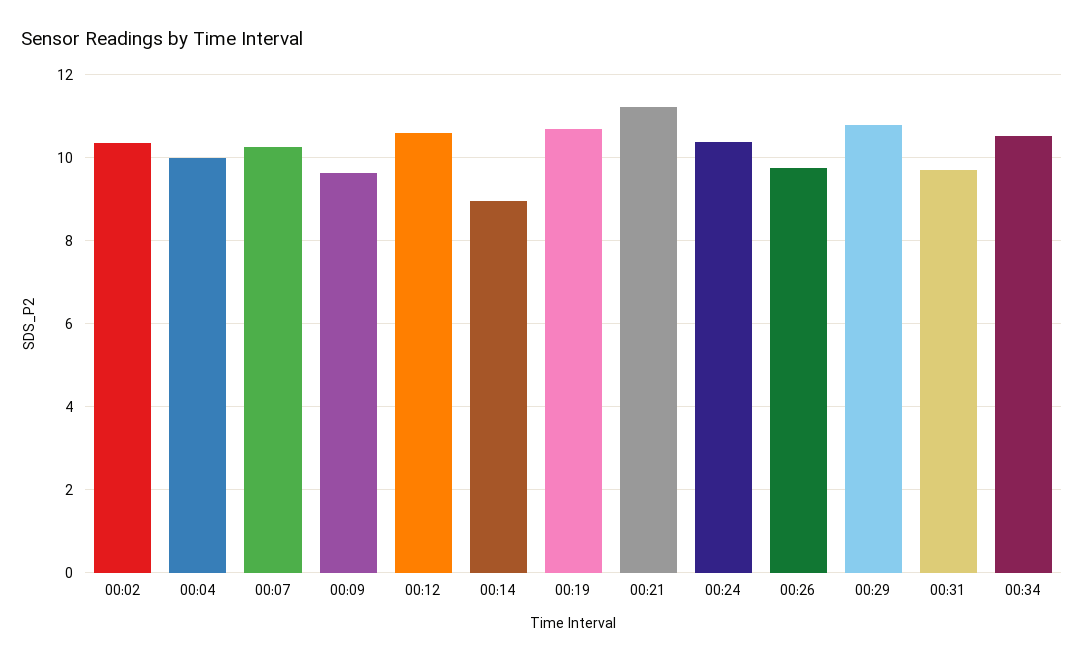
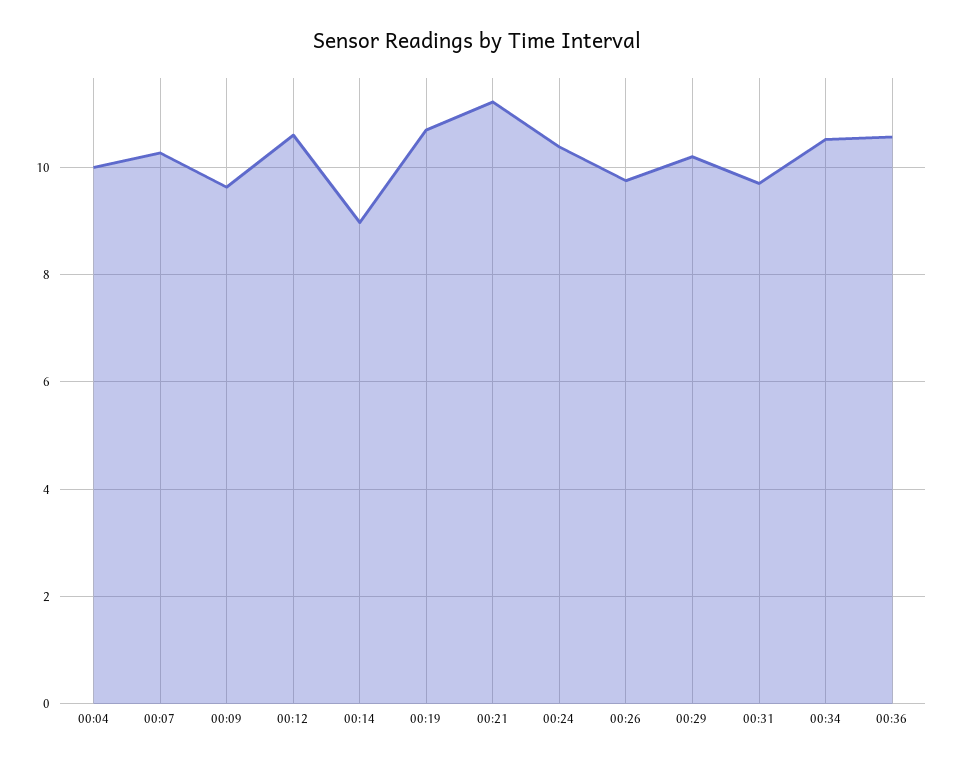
00:02: 10.4 -> none
00:29: 10.8 -> 10.2
00:36: none -> 10.6

